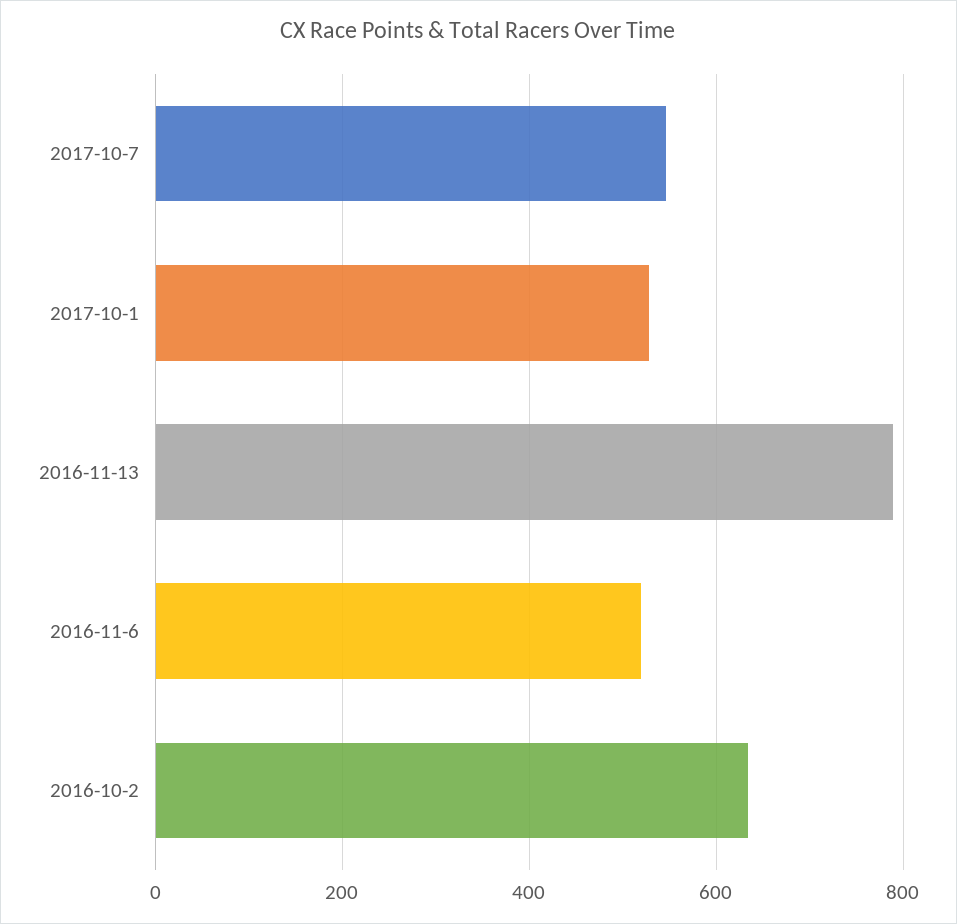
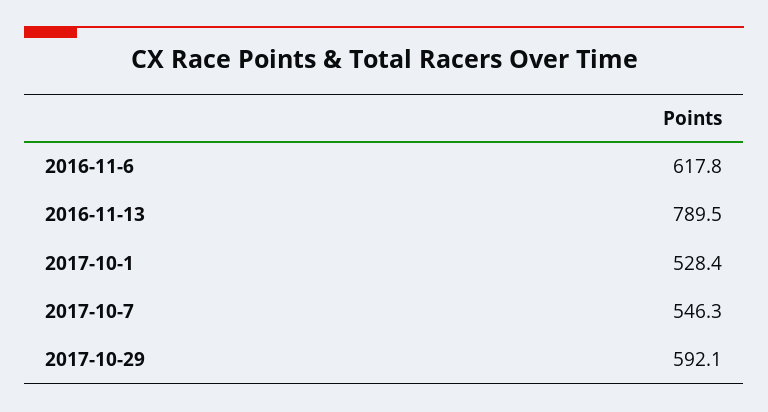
2016-11-6: 520 -> 617.8
2016-10-2: 640 -> none
2017-10-29: none -> 592.1

